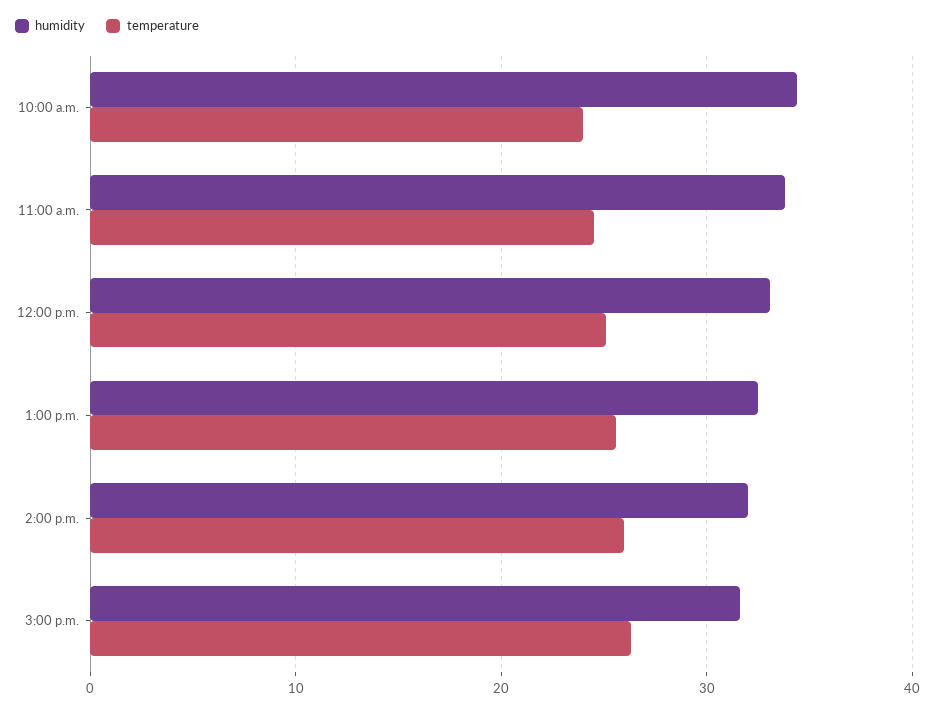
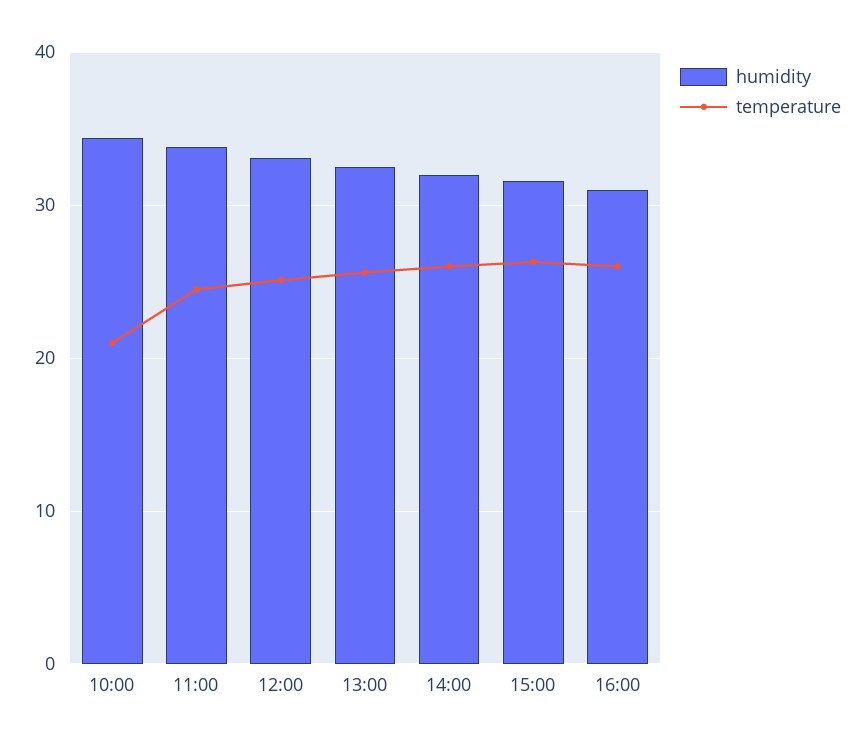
temperature, 10:00 a.m.: 24 -> 21
humidity, 16:00: none -> 31
temperature, 16:00: none -> 26

